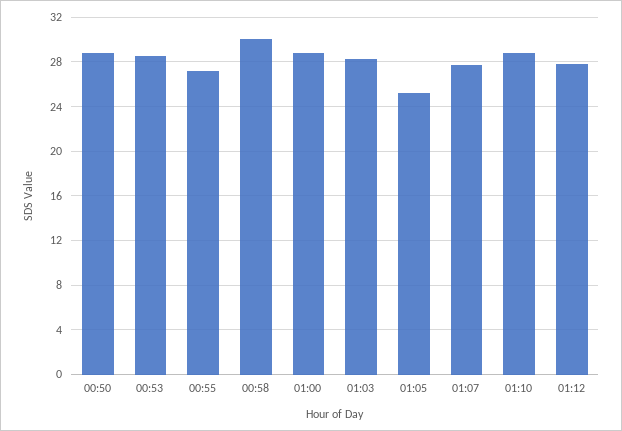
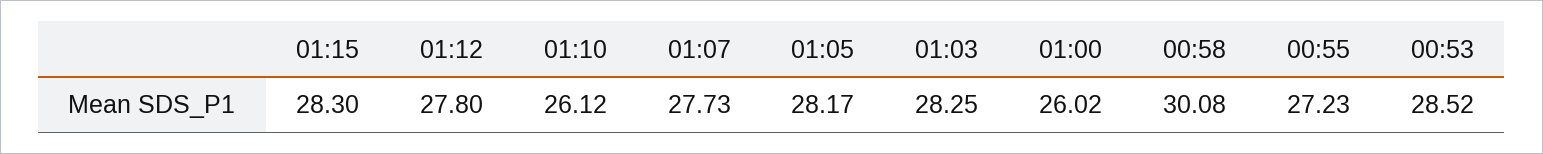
00:50: 29 -> none
01:00: 29 -> 26.02
01:05: 25 -> 28.17
01:10: 29 -> 26.12
01:15: none -> 28.3

